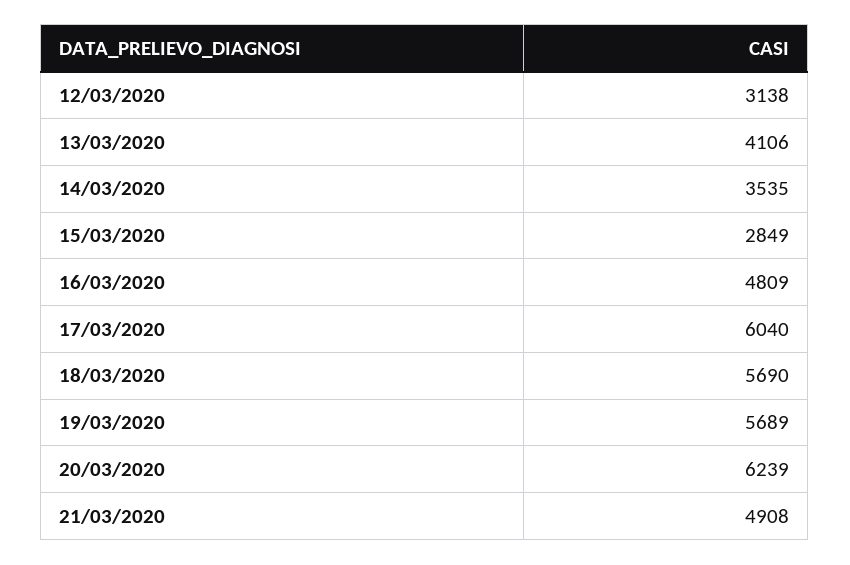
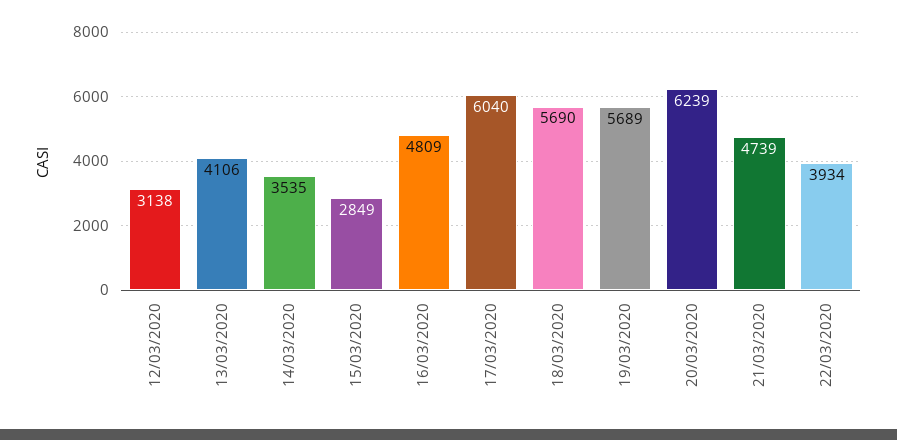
21/03/2020: 4908 -> 4739
22/03/2020: none -> 3934

